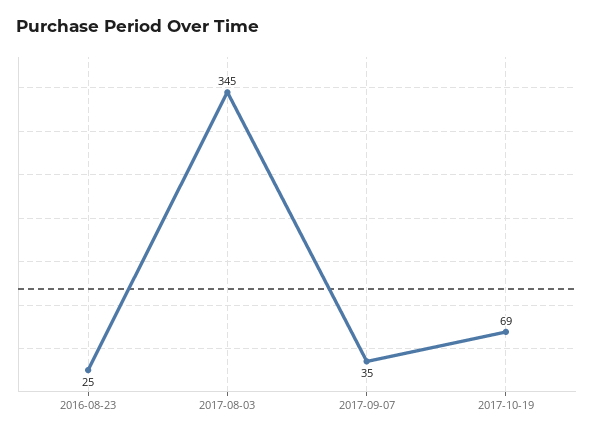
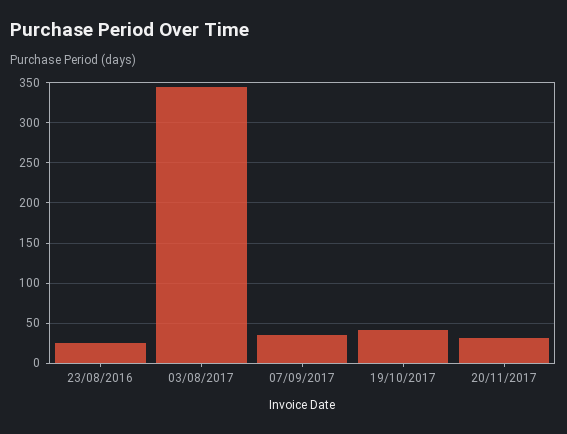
2017-10-19: 69 -> 40
20/11/2017: none -> 30

